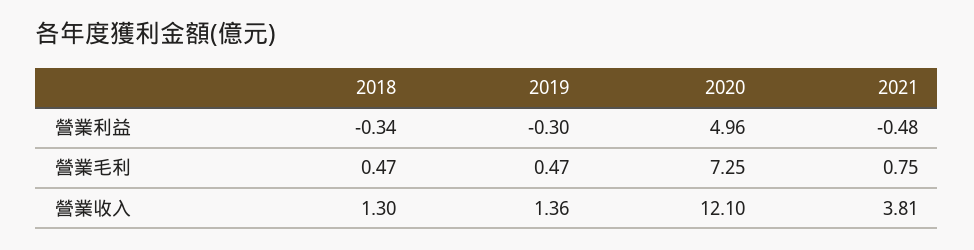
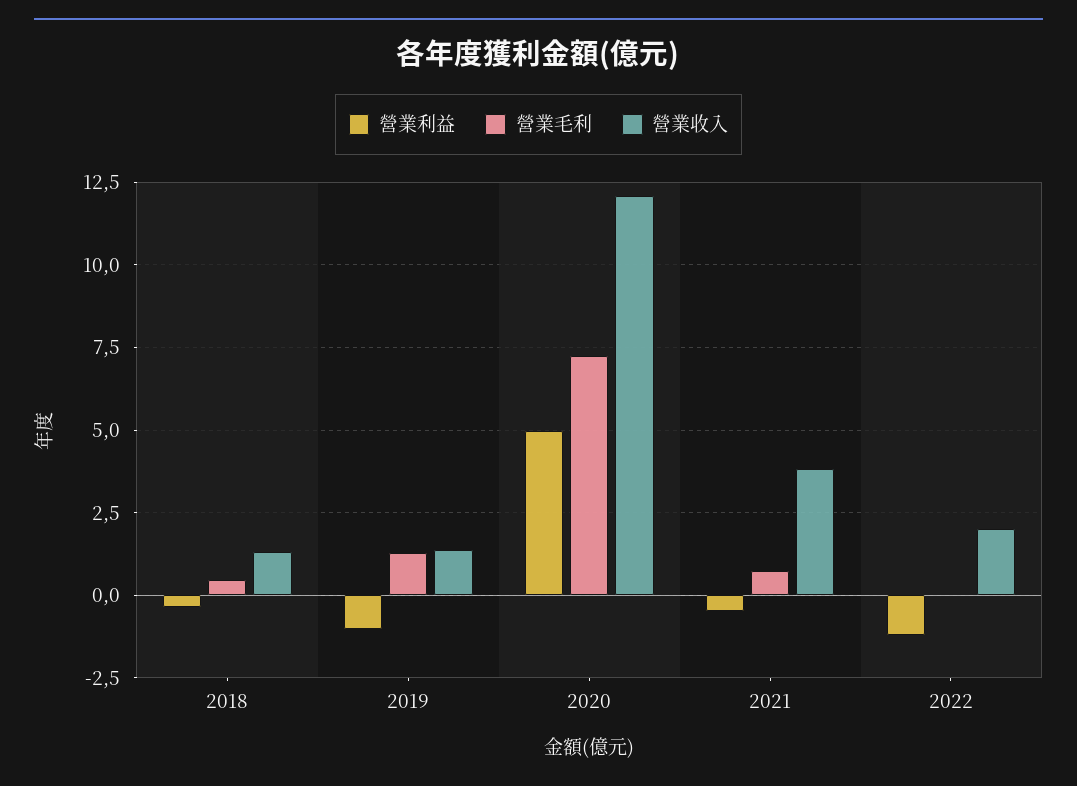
營業利益, 2019: -0.3 -> -1
營業毛利, 2019: 0.47 -> 1.25
營業利益, 2022: none -> -1.25
營業毛利, 2022: none -> 0
營業收入, 2022: none -> 2

